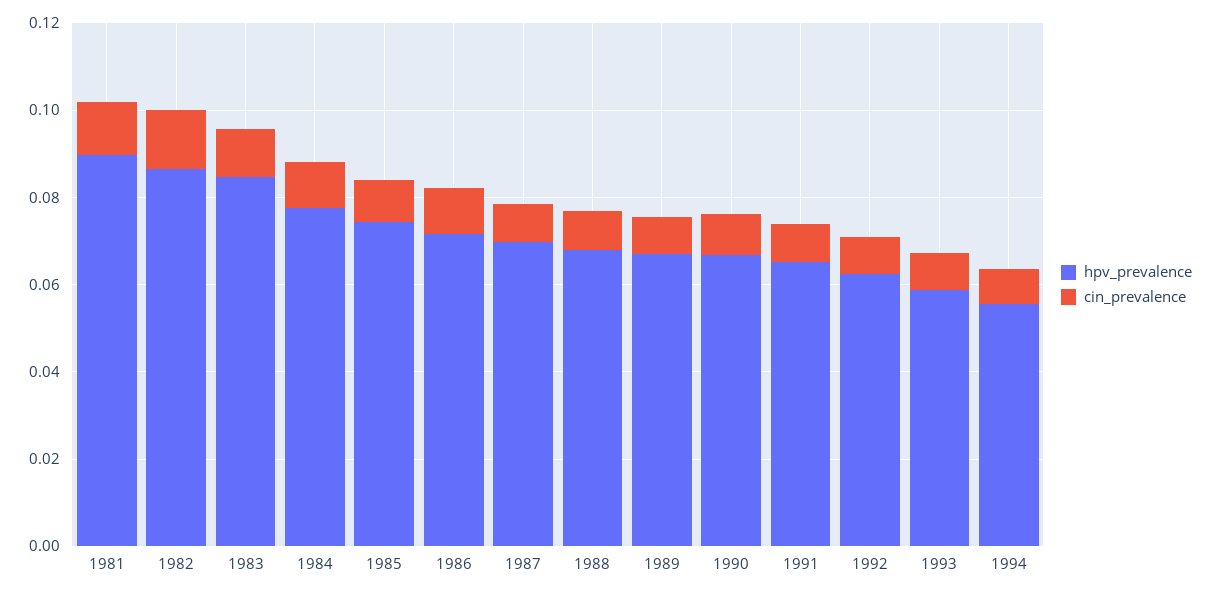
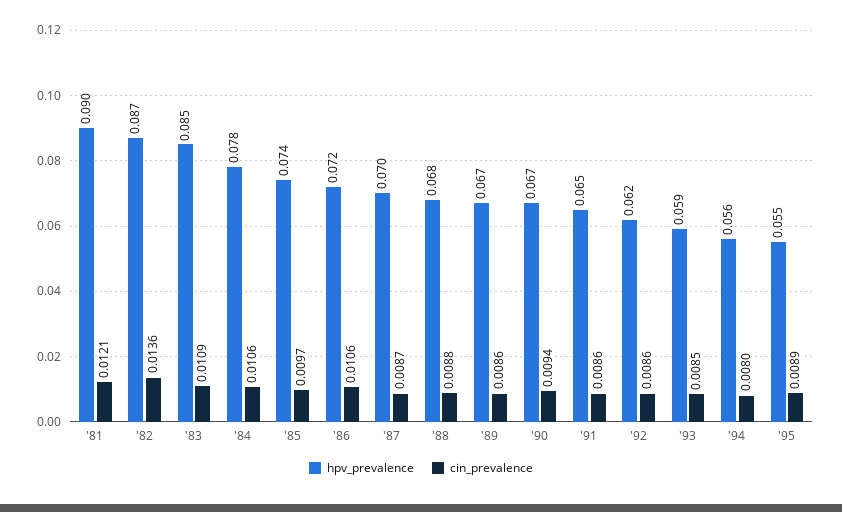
hpv_prevalence, '95: none -> 0.055
cin_prevalence, '95: none -> 0.0089

